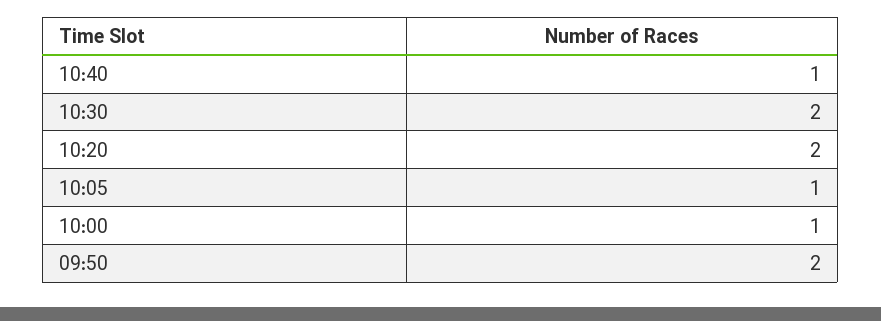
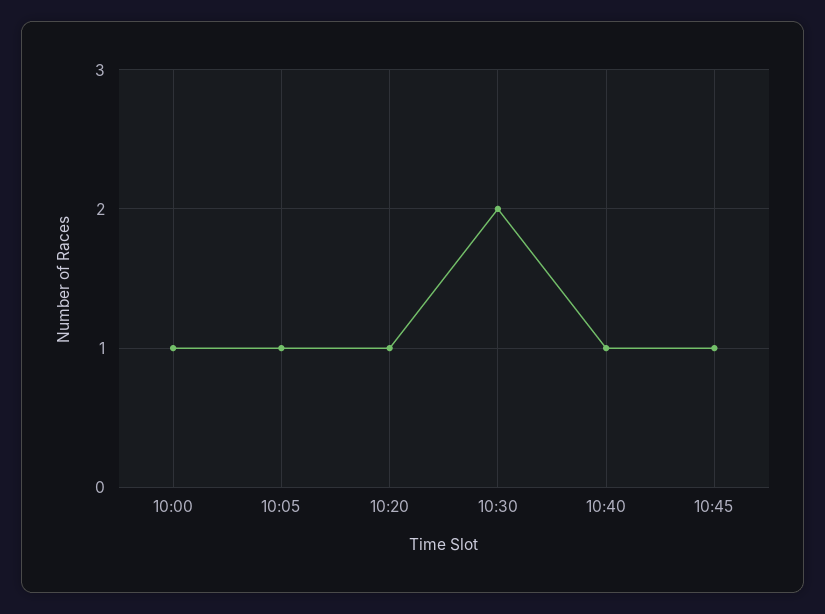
10:20: 2 -> 1
09:50: 2 -> none
10:45: none -> 1

